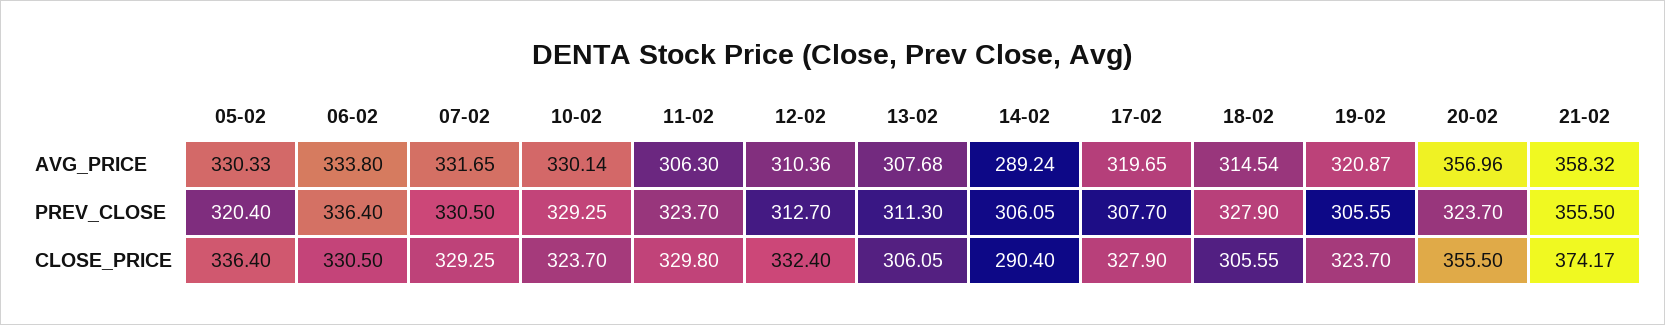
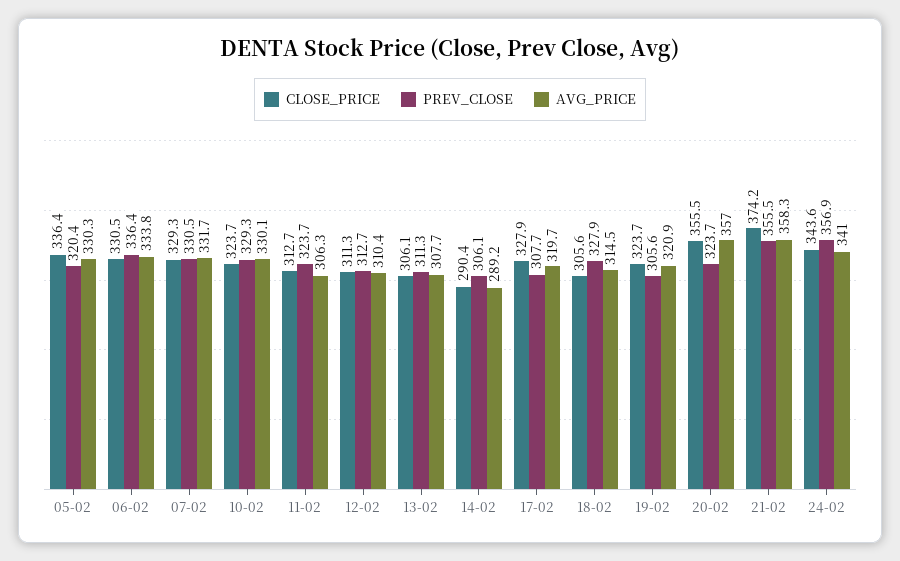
CLOSE_PRICE, 11-02: 329.8 -> 312.7
CLOSE_PRICE, 12-02: 332.4 -> 311.3
CLOSE_PRICE, 24-02: none -> 343.6
PREV_CLOSE, 24-02: none -> 356.9
AVG_PRICE, 24-02: none -> 341

